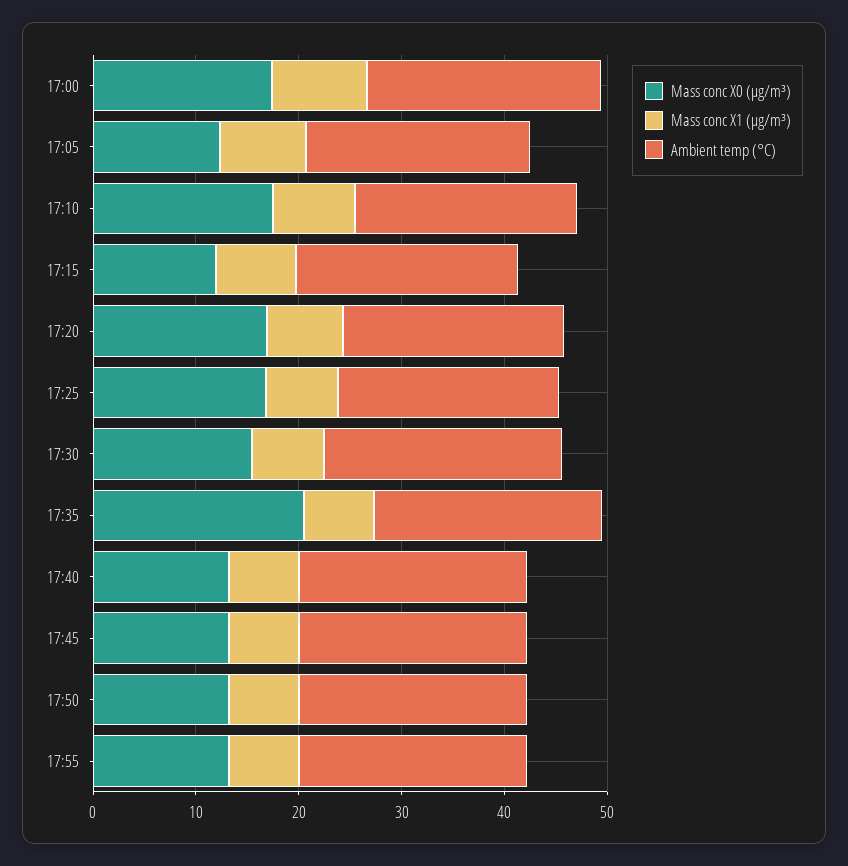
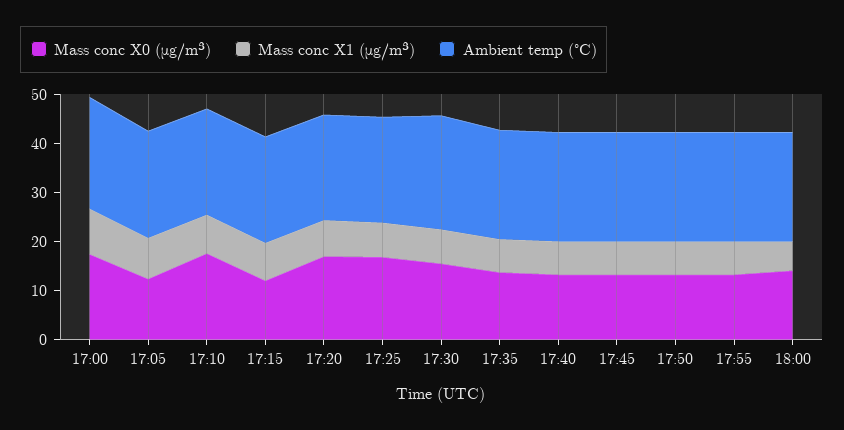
Mass conc X0 (μg/m³), 17:35: 20 -> 14
Mass conc X0 (μg/m³), 18:00: none -> 14
Mass conc X1 (μg/m³), 18:00: none -> 6
Ambient temp (°C), 18:00: none -> 22

